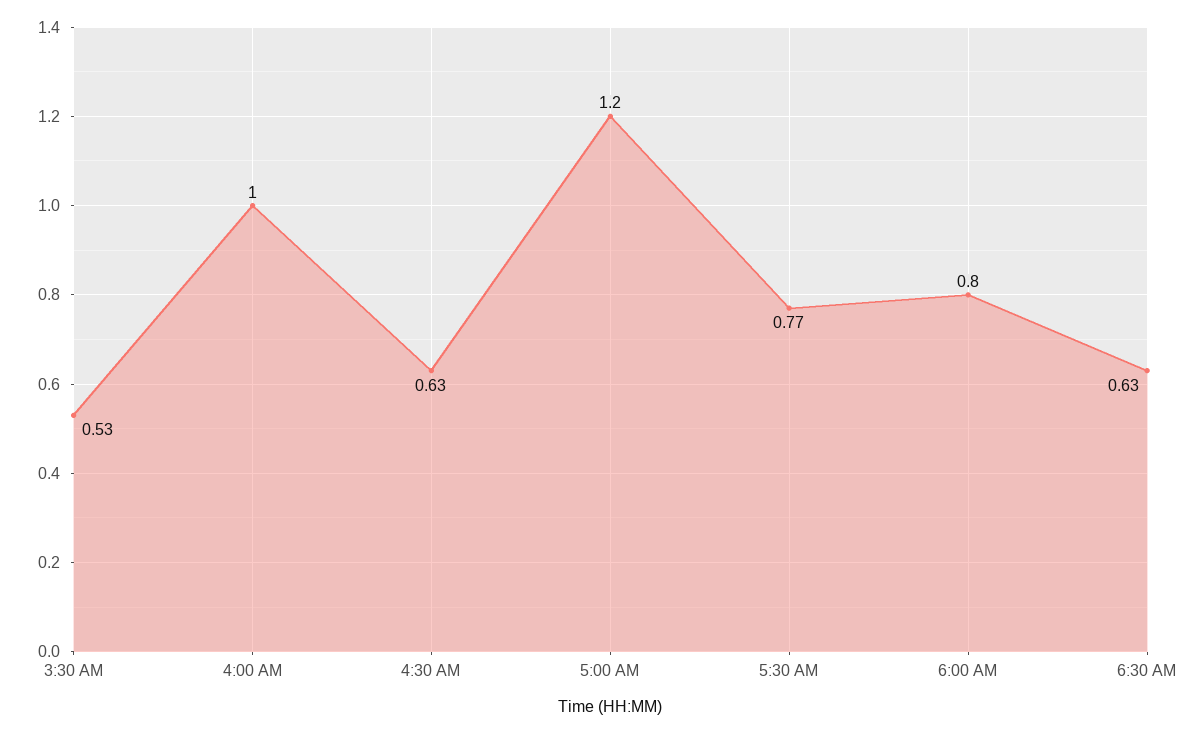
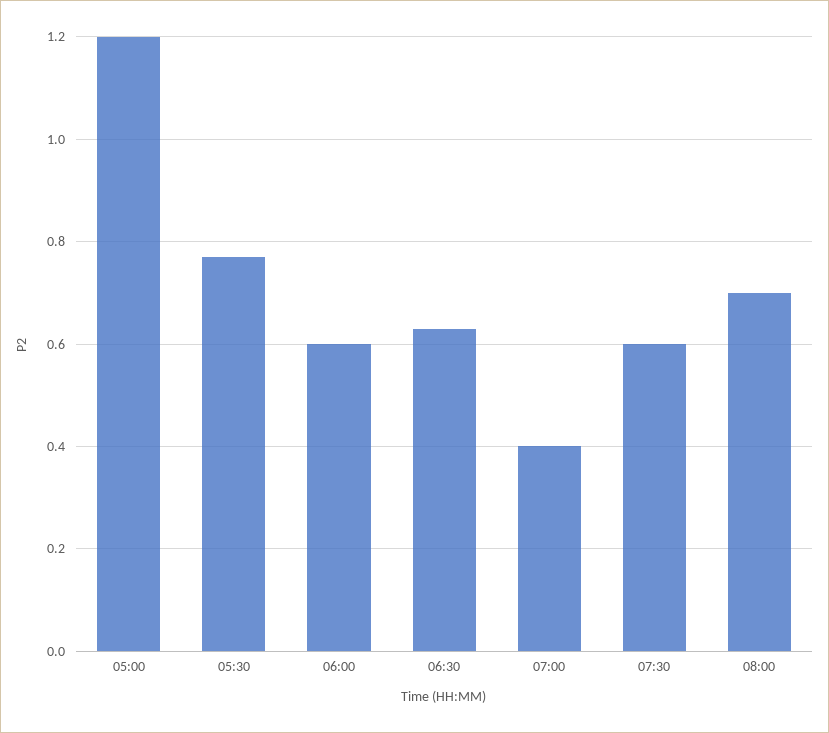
3:30 AM: 0.53 -> none
4:00 AM: 1 -> none
4:30 AM: 0.63 -> none
6:00 AM: 0.8 -> 0.6
07:00: none -> 0.4
07:30: none -> 0.6
08:00: none -> 0.7

